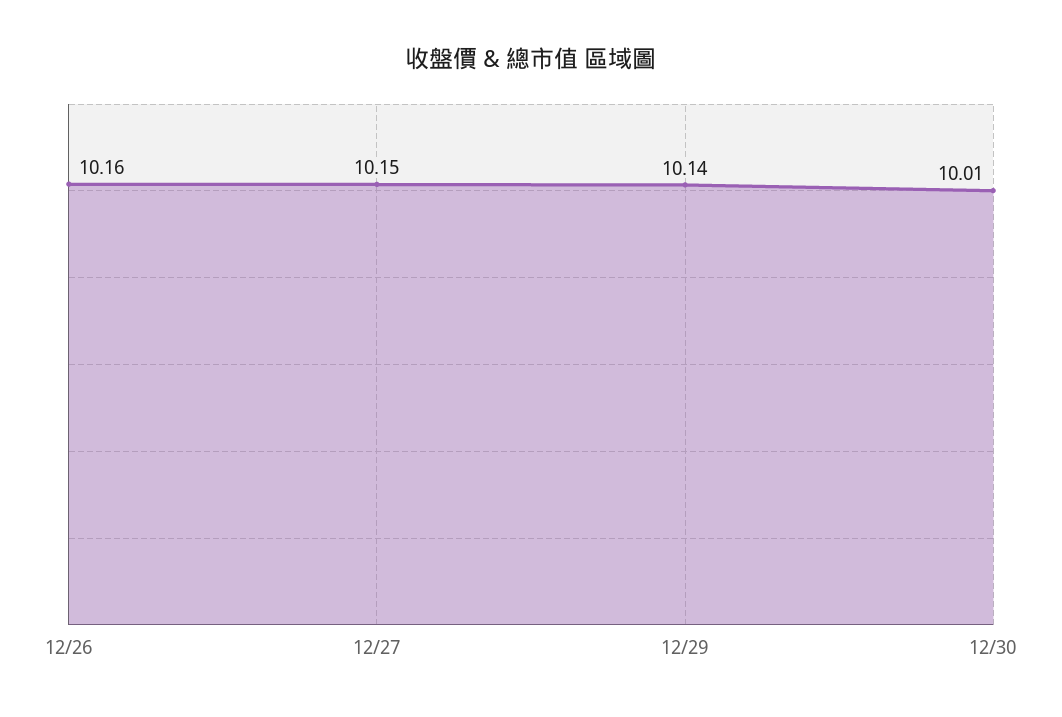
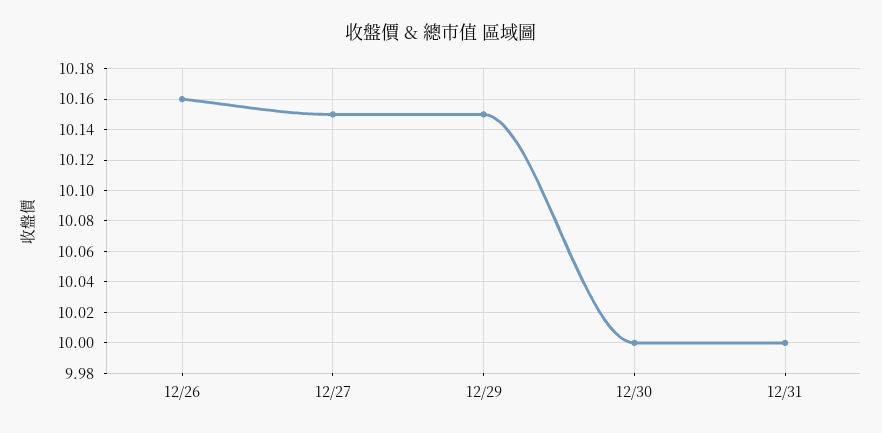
12/29: 10.14 -> 10.15
12/30: 10.01 -> 10
12/31: none -> 10

